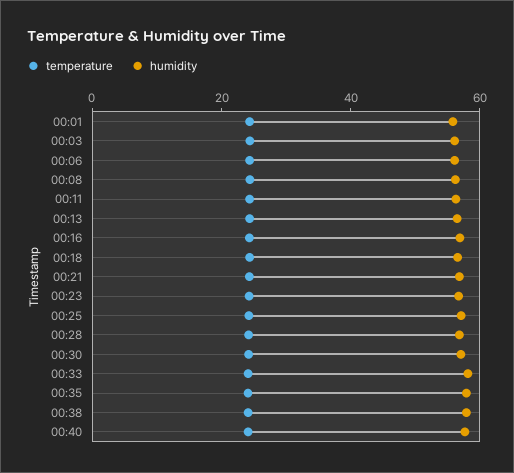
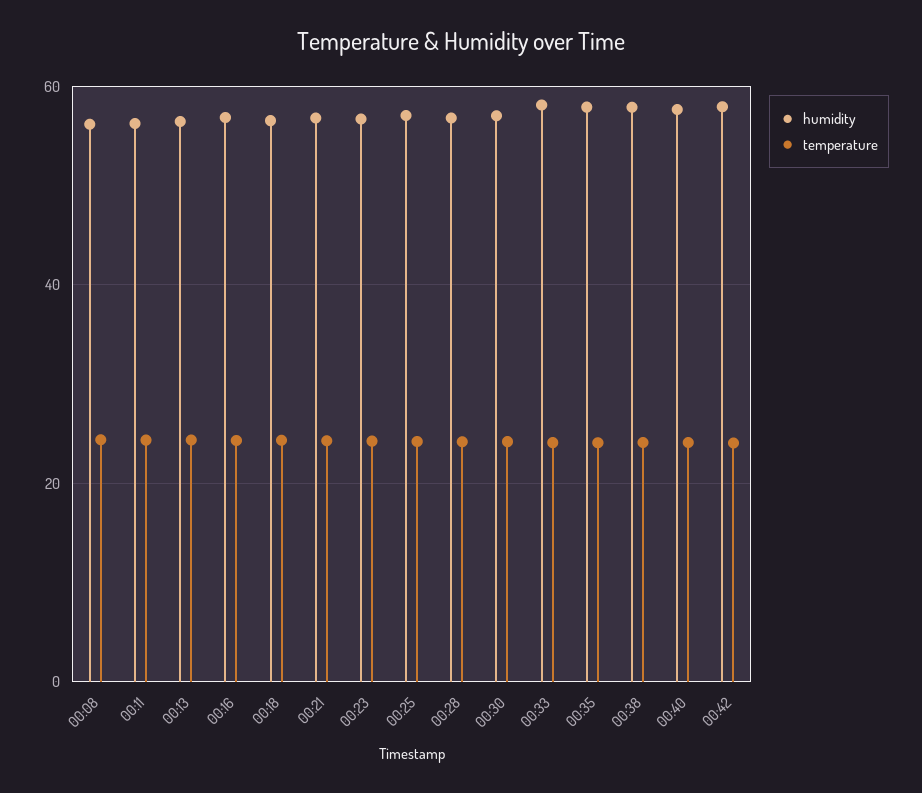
temperature, 00:01: 25 -> none
humidity, 00:01: 55 -> none
temperature, 00:03: 25 -> none
humidity, 00:03: 55 -> none
temperature, 00:06: 25 -> none
humidity, 00:06: 55 -> none
humidity, 00:42: none -> 58
temperature, 00:42: none -> 24

